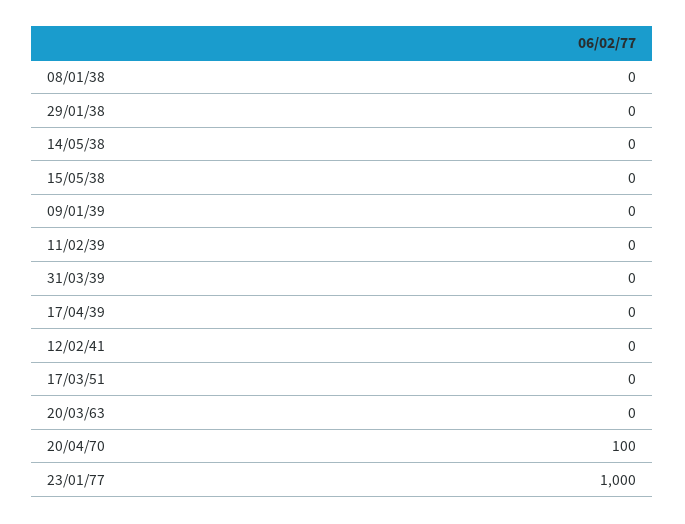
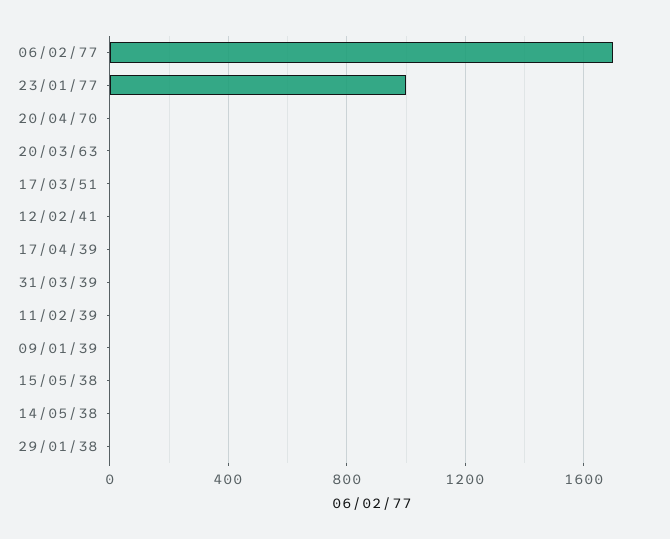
08/01/38: 0 -> none
20/04/70: 100 -> 0
06/02/77: none -> 1700

